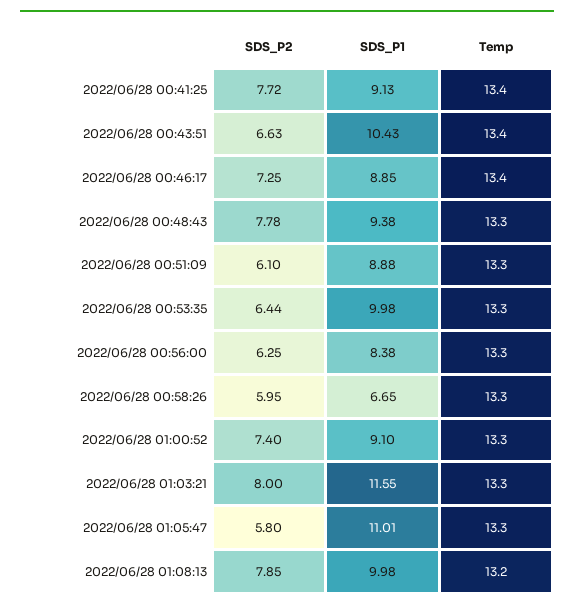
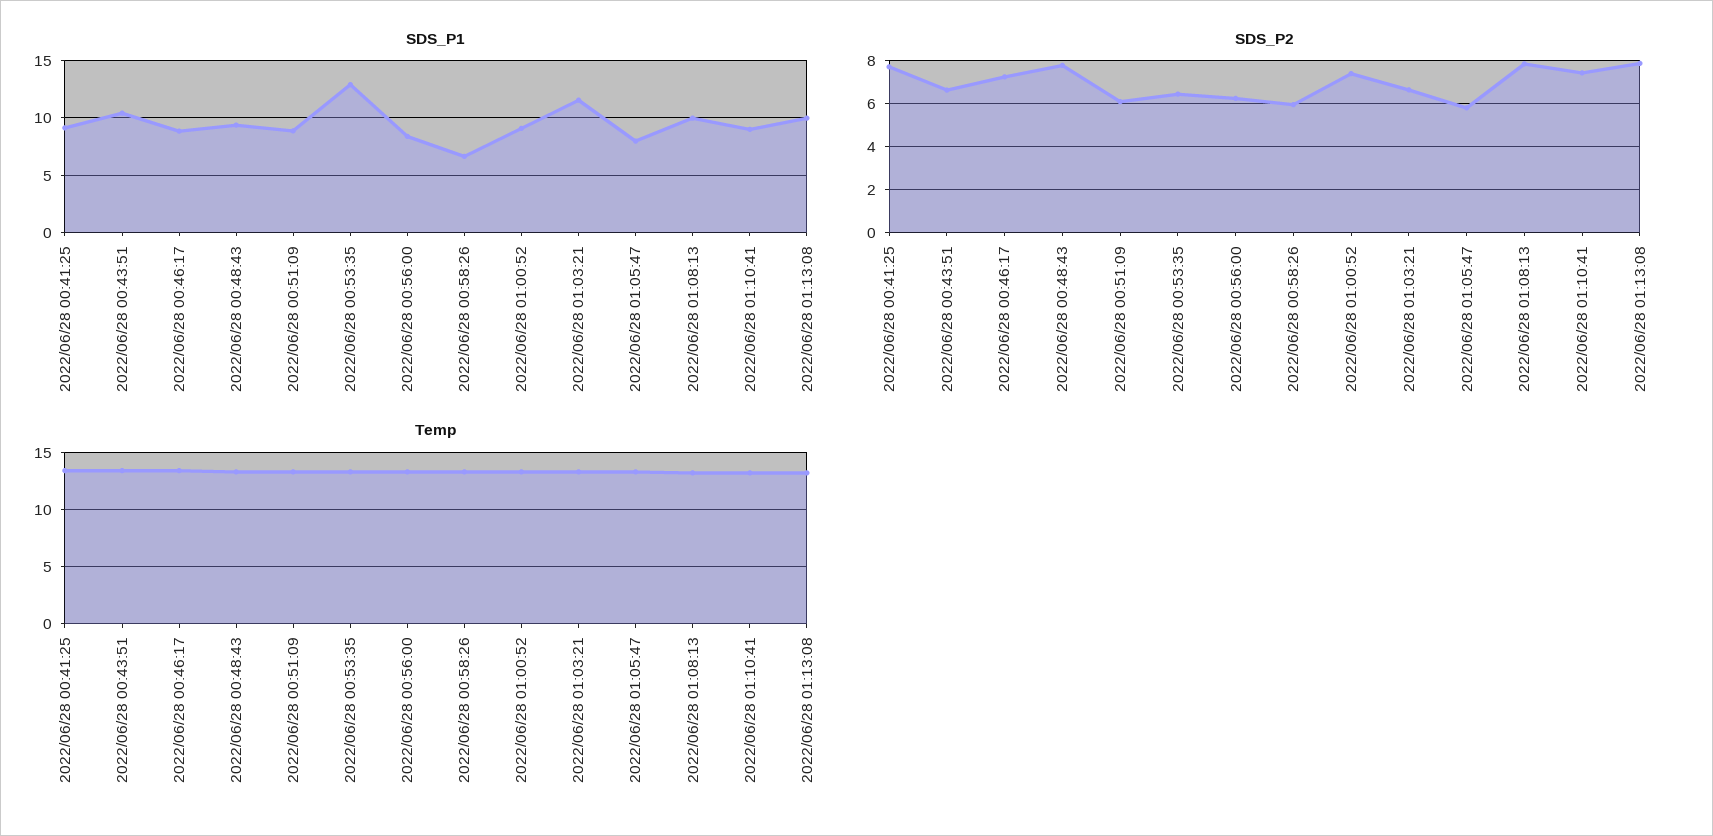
SDS_P1, 2022/06/28 00:53:35: 9.98 -> 13
SDS_P2, 2022/06/28 01:03:21: 8 -> 6.5
SDS_P1, 2022/06/28 01:05:47: 11.01 -> 8
SDS_P1, 2022/06/28 01:10:41: none -> 9
SDS_P1, 2022/06/28 01:13:08: none -> 10
SDS_P2, 2022/06/28 01:10:41: none -> 7.5
SDS_P2, 2022/06/28 01:13:08: none -> 8
Temp, 2022/06/28 01:10:41: none -> 13
Temp, 2022/06/28 01:13:08: none -> 13

